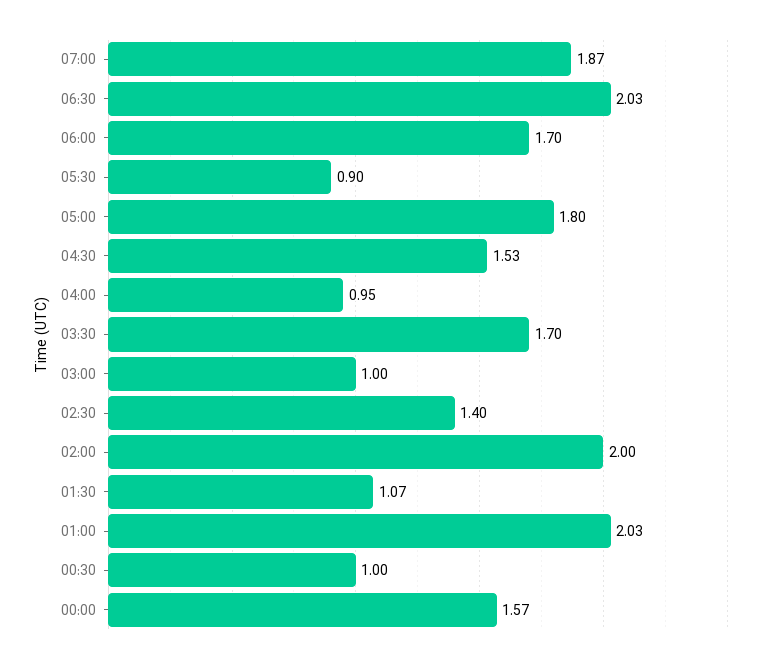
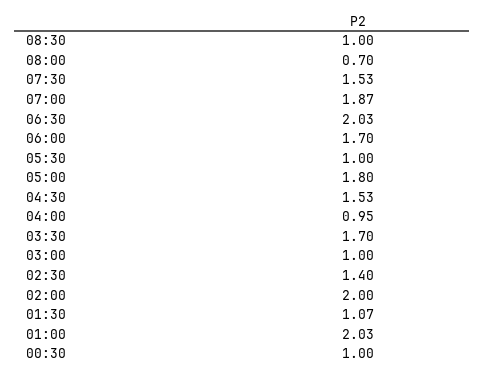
05:30: 0.9 -> 1
00:00: 1.57 -> none
08:30: none -> 1
08:00: none -> 0.7
07:30: none -> 1.53

